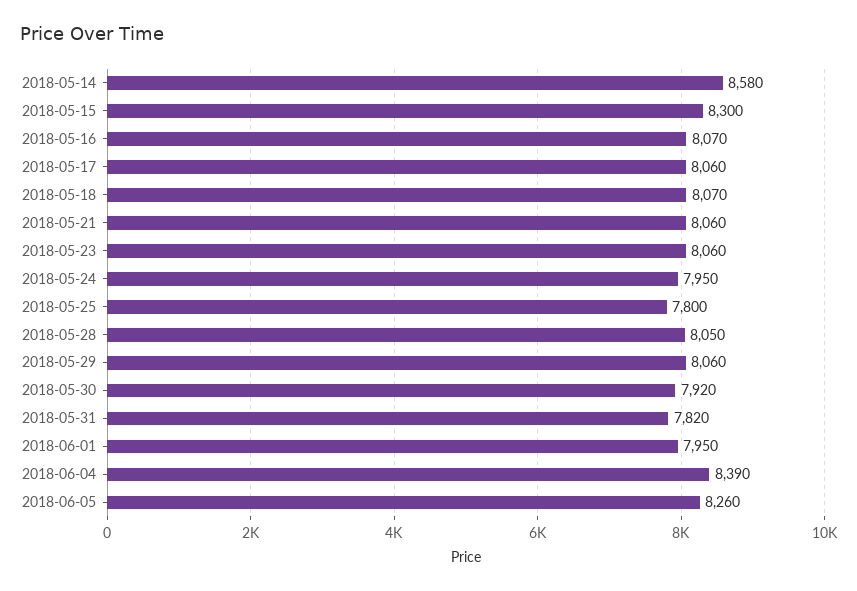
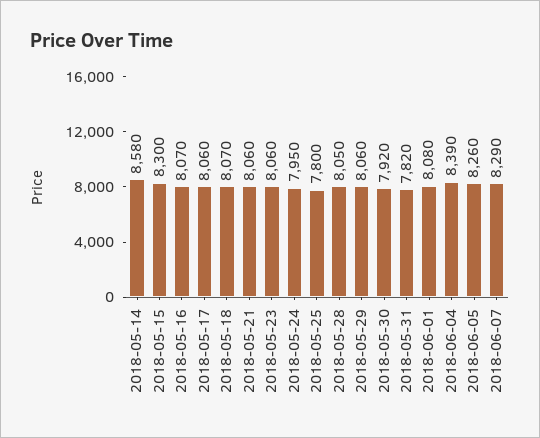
2018-06-01: 7950 -> 8080
2018-06-07: none -> 8290

